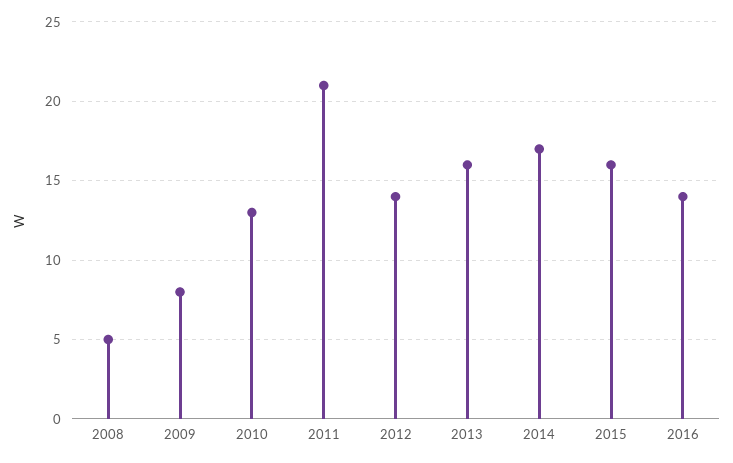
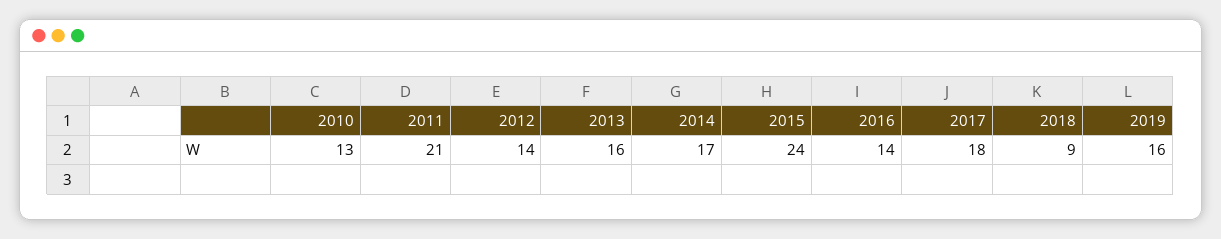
2008: 5 -> none
2009: 8 -> none
2015: 16 -> 24
2017: none -> 18
2018: none -> 9
2019: none -> 16

